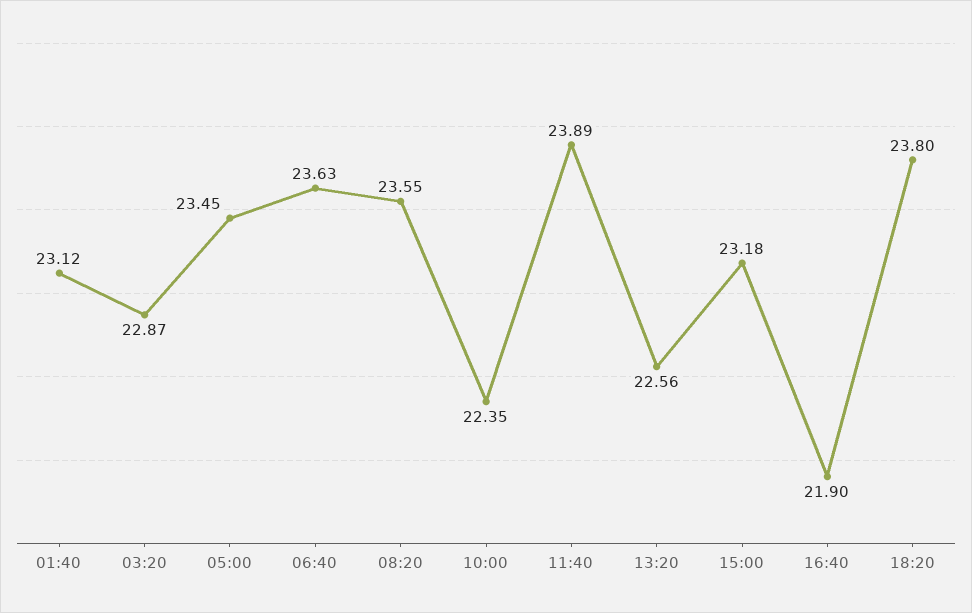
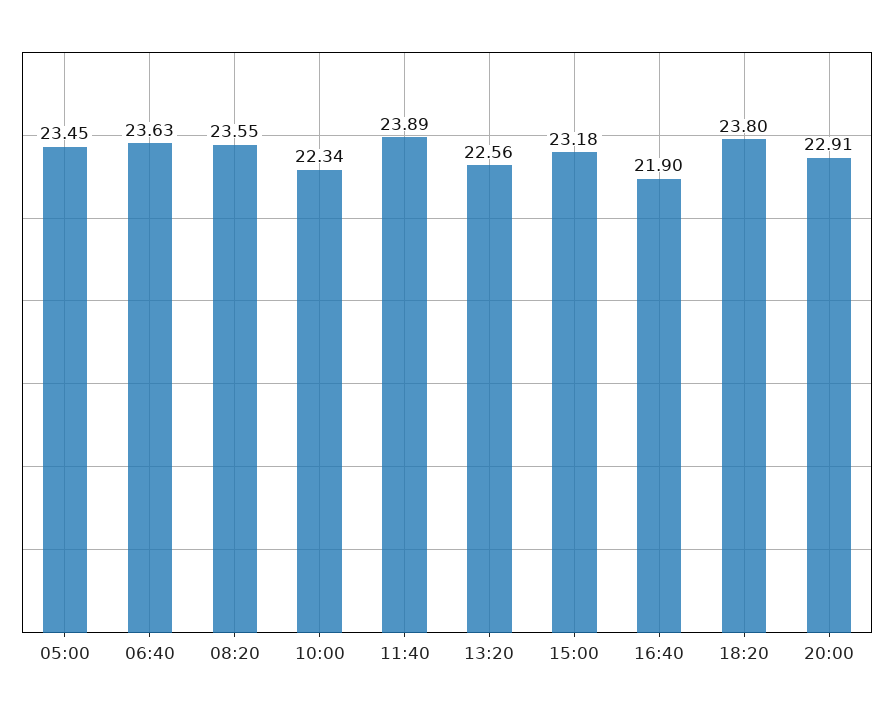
01:40: 23.12 -> none
03:20: 22.87 -> none
10:00: 22.35 -> 22.34
20:00: none -> 22.91

